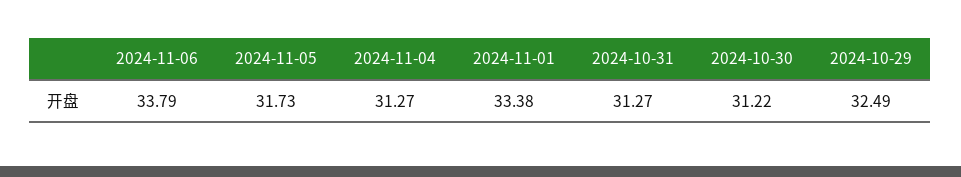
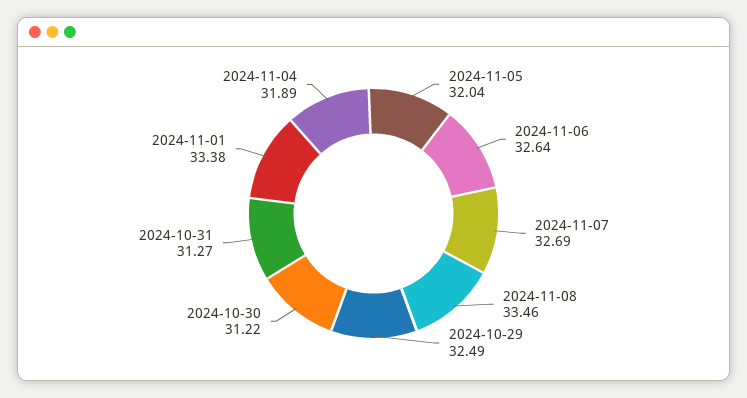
2024-11-06: 33.79 -> 32.64
2024-11-05: 31.73 -> 32.04
2024-11-04: 31.27 -> 31.89
2024-11-07: none -> 32.69
2024-11-08: none -> 33.46

